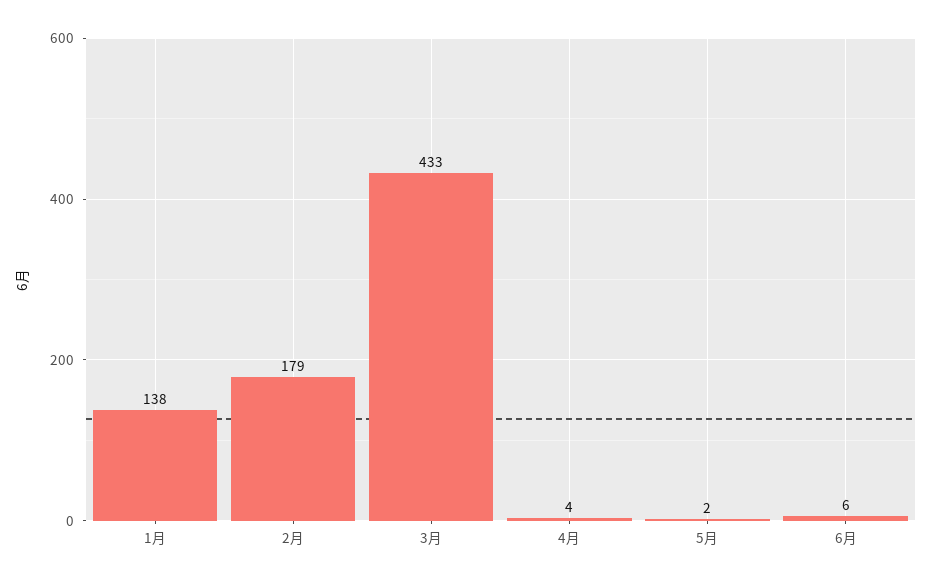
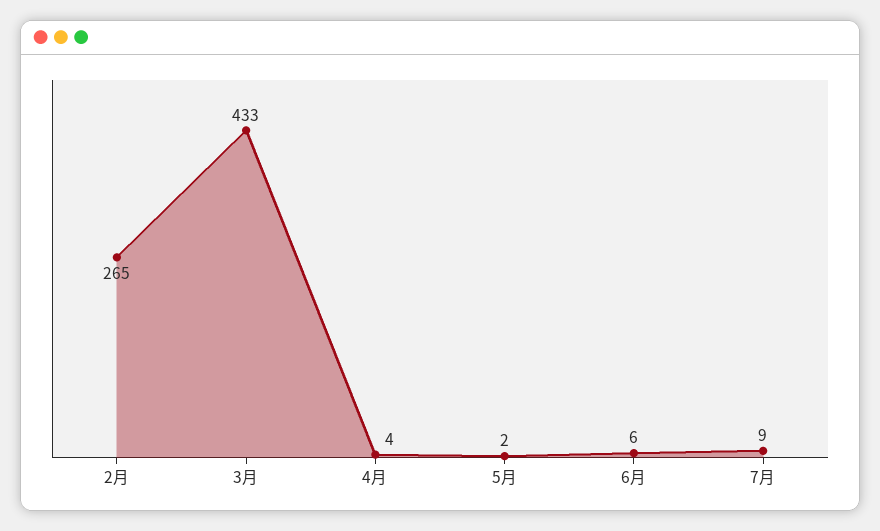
1月: 138 -> none
2月: 179 -> 265
7月: none -> 9

